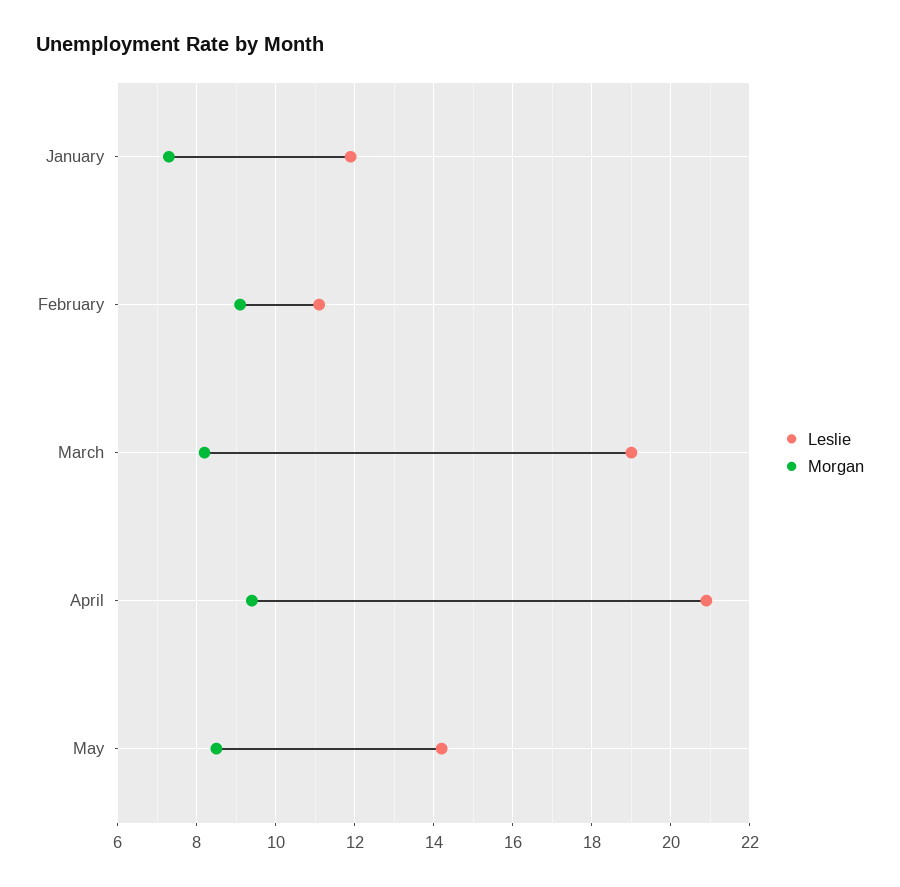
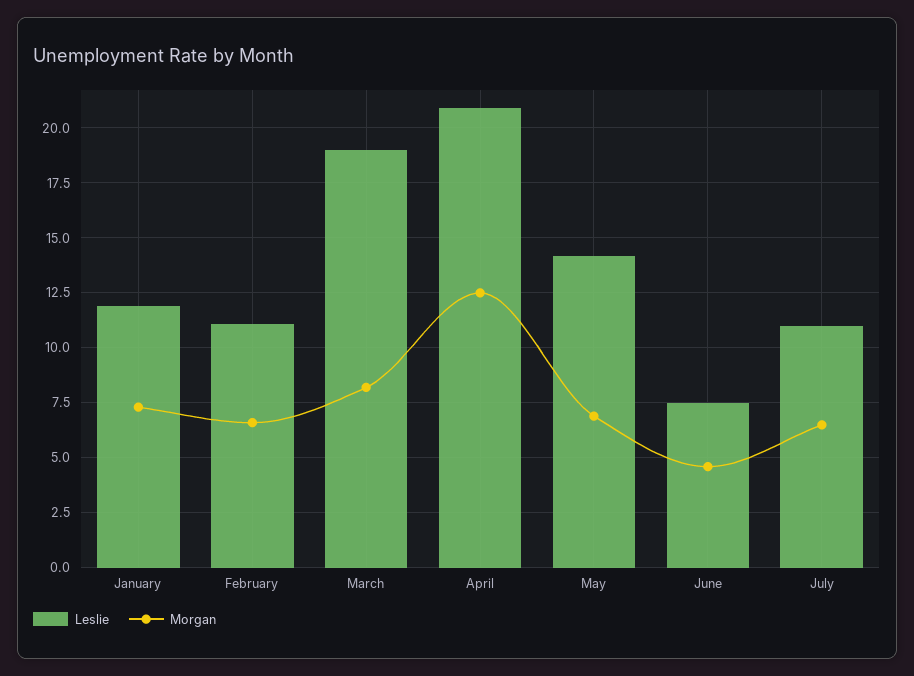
Morgan, February: 9 -> 6.5
Morgan, April: 9.5 -> 12.5
Morgan, May: 8.5 -> 7
Leslie, June: none -> 7.5
Morgan, June: none -> 4.5
Leslie, July: none -> 11
Morgan, July: none -> 6.5

